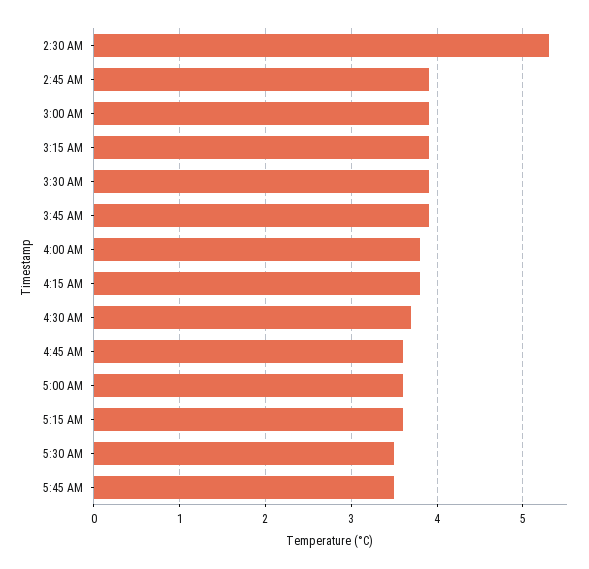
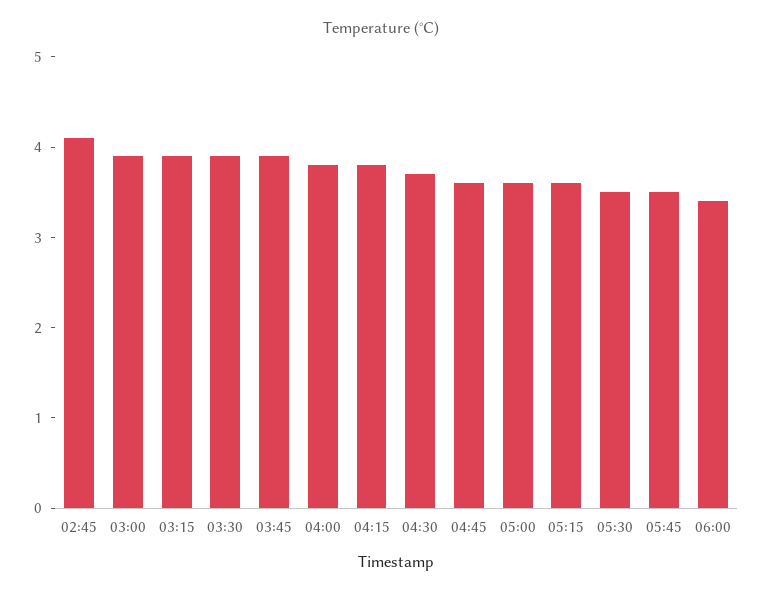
2:30 AM: 5.3 -> none
2:45 AM: 3.9 -> 4.1
06:00: none -> 3.4

